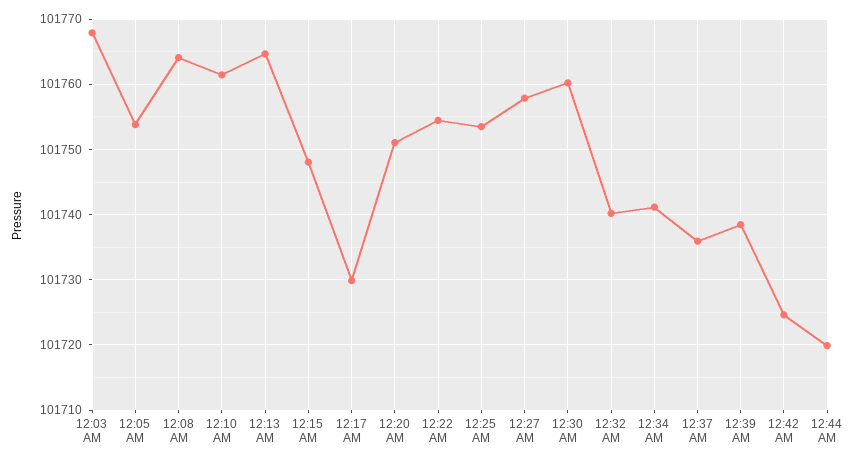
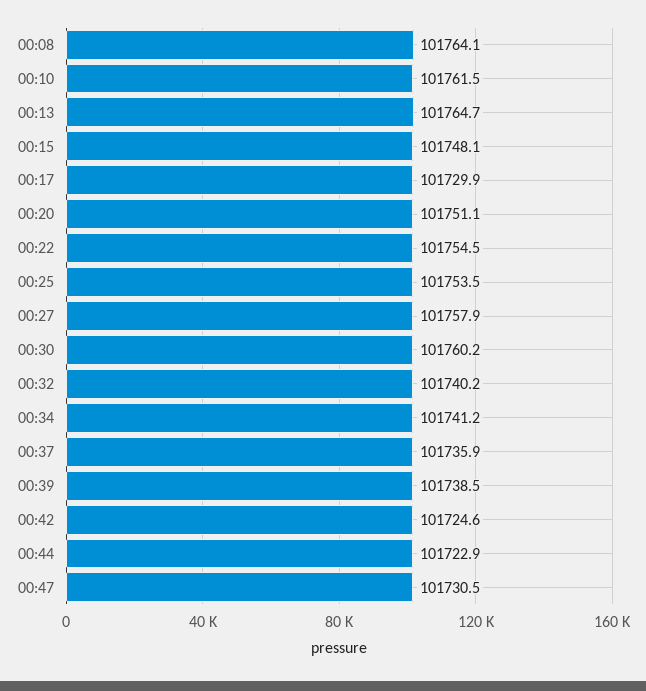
12:03 AM: 101768 -> none
12:05 AM: 101754 -> none
12:44 AM: 101720 -> 101722.9
00:47: none -> 101730.5

